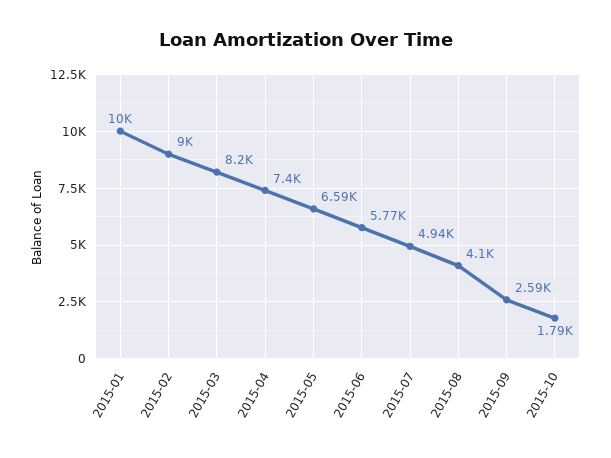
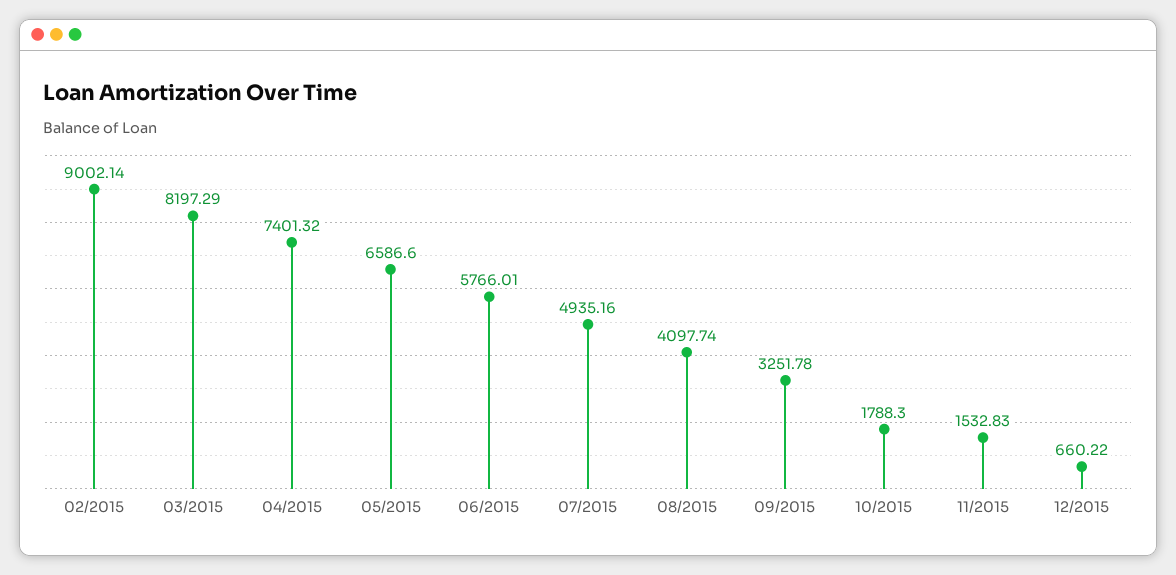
2015-01: 10000 -> none
2015-09: 2590 -> 3251.78
11/2015: none -> 1532.83
12/2015: none -> 660.22

